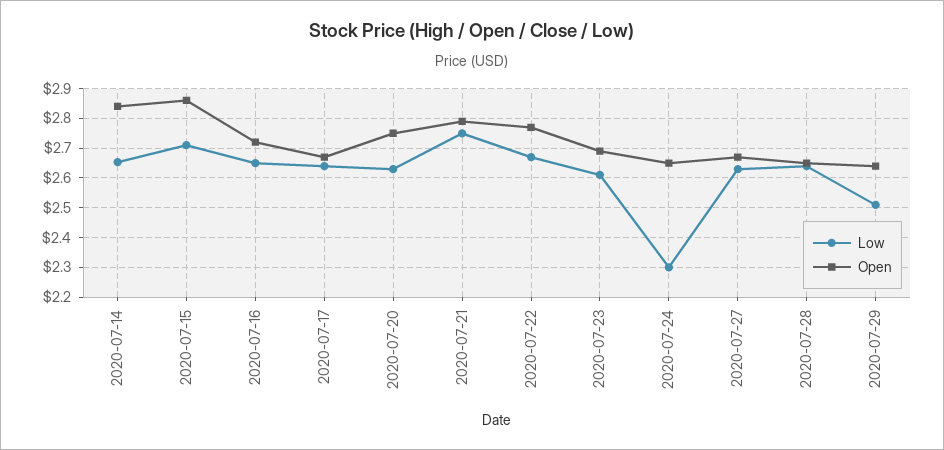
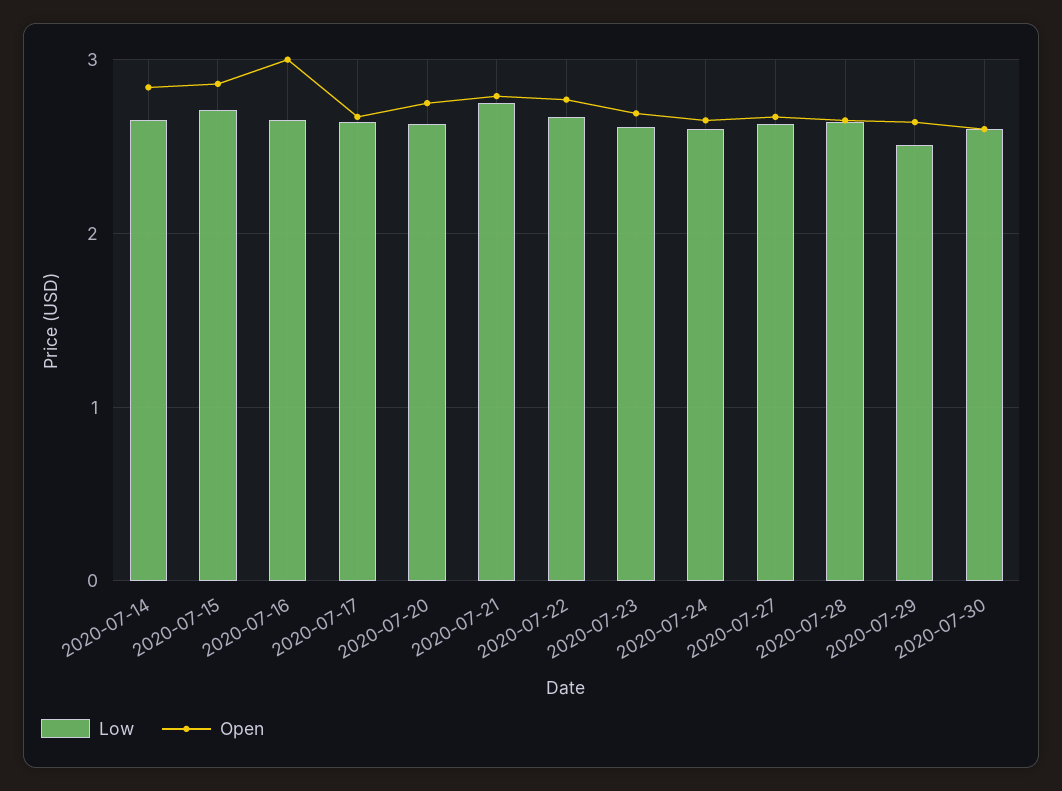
Open, 2020-07-16: 2.725 -> 3
Low, 2020-07-24: 2.3 -> 2.6
Low, 2020-07-30: none -> 2.6
Open, 2020-07-30: none -> 2.6

